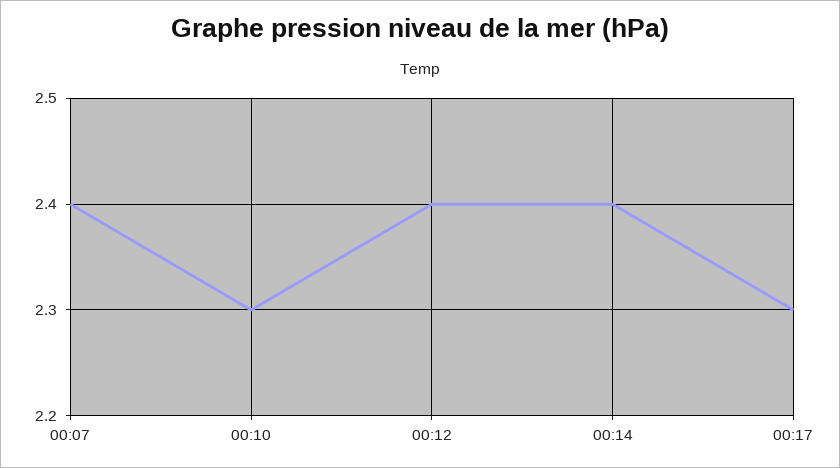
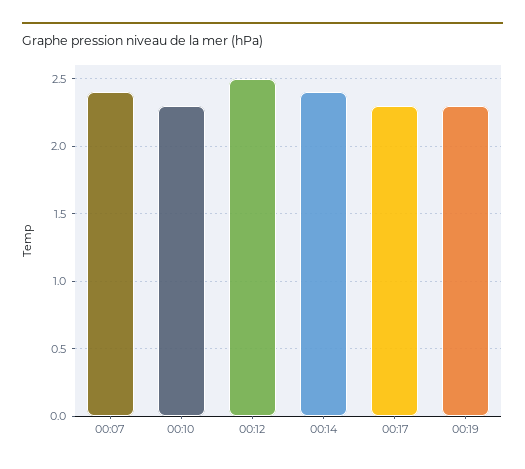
00:12: 2.4 -> 2.5
00:19: none -> 2.3

